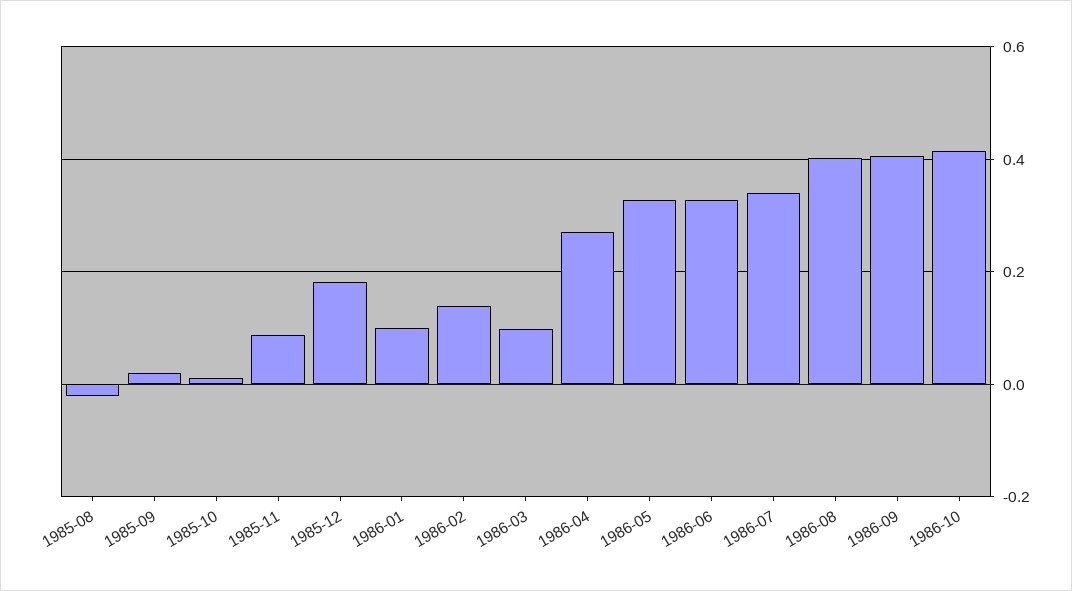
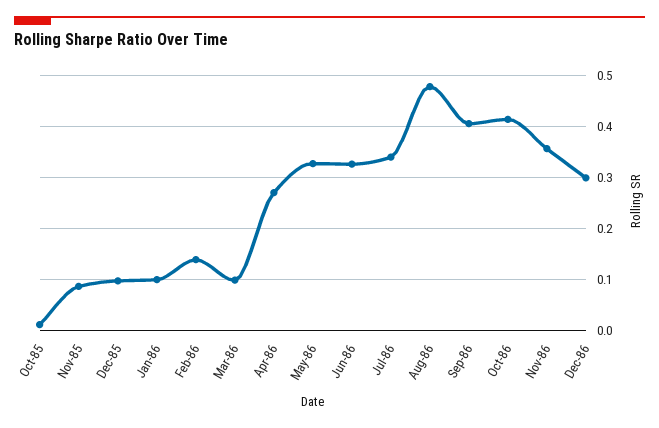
1985-08: -0.02 -> none
1985-09: 0.02 -> none
1985-12: 0.18 -> 0.1
1986-08: 0.4 -> 0.48
Nov-86: none -> 0.36
Dec-86: none -> 0.3

